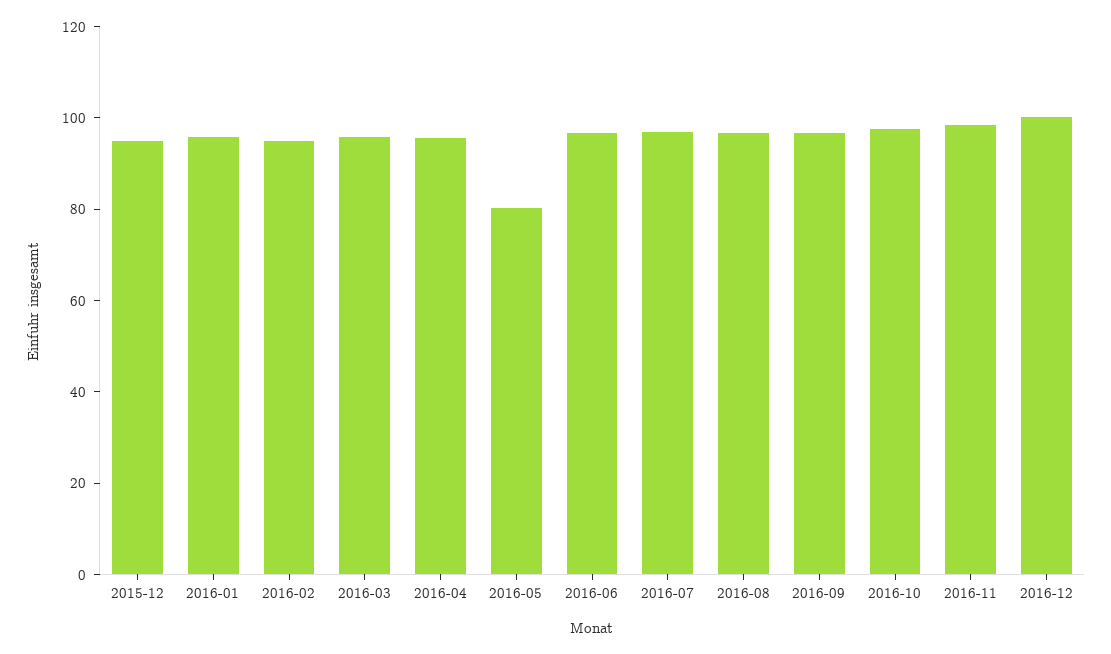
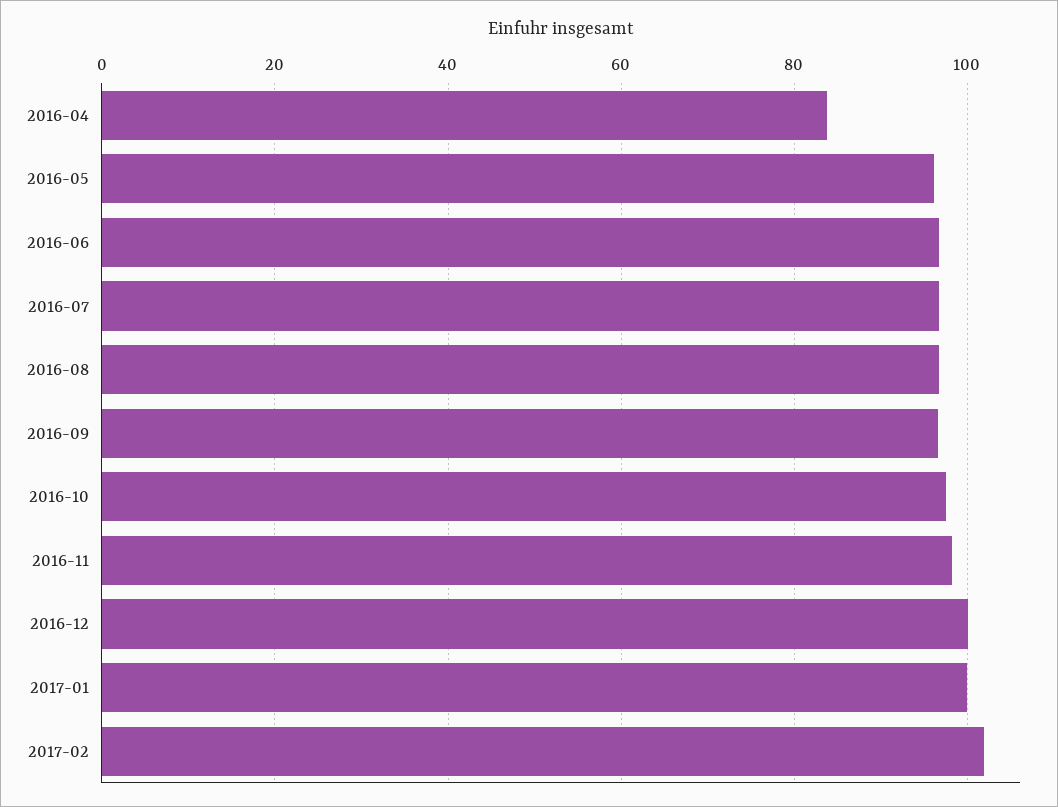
2015-12: 95 -> none
2016-01: 95 -> none
2016-02: 95 -> none
2016-03: 95 -> none
2016-04: 95 -> 84
2016-05: 80 -> 96
2017-01: none -> 100
2017-02: none -> 102

